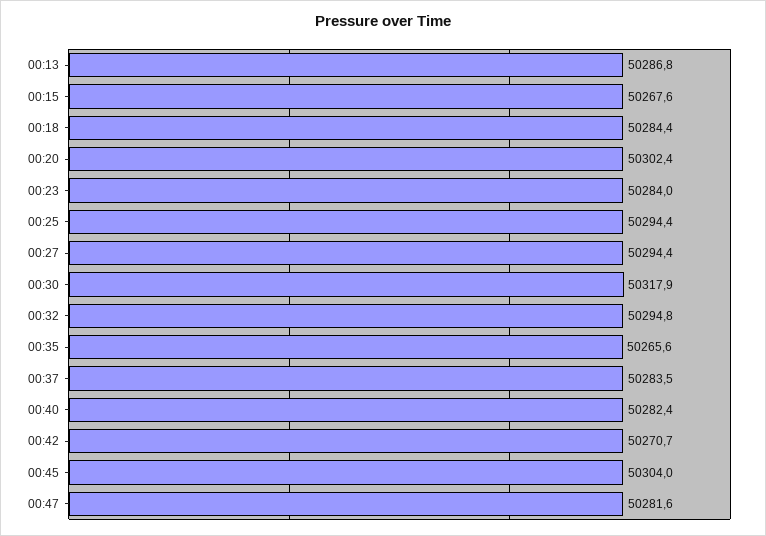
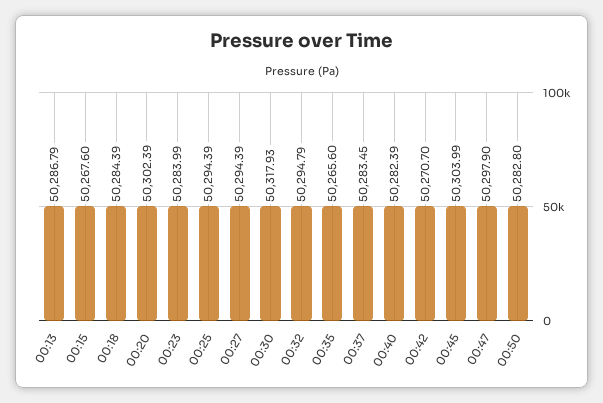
00:47: 50281.6 -> 50297.9
00:50: none -> 50282.8

